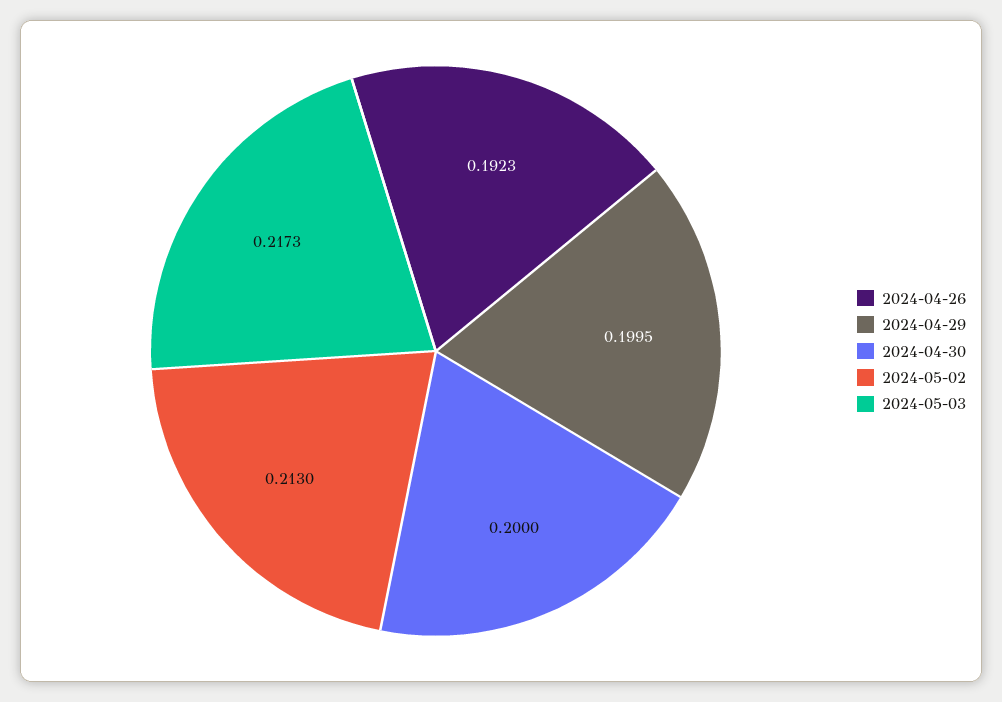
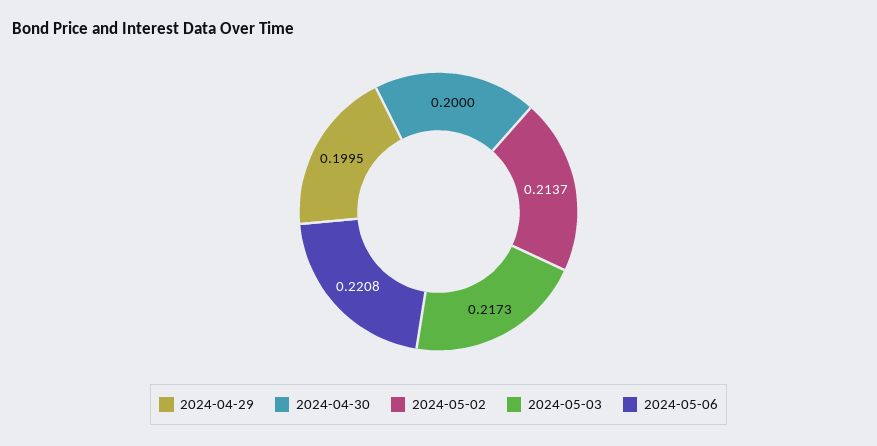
2024-04-26: 0.1923 -> none
2024-05-02: 0.213 -> 0.2137
2024-05-06: none -> 0.2208

